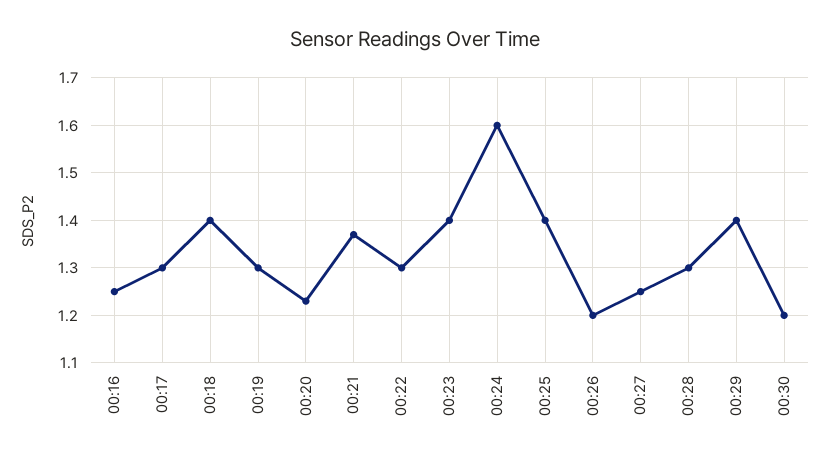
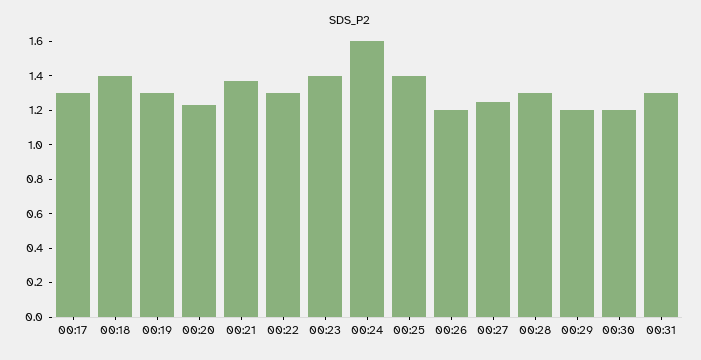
00:16: 1.25 -> none
00:29: 1.4 -> 1.2
00:31: none -> 1.3

